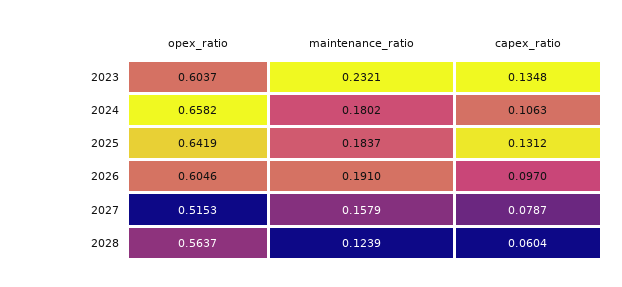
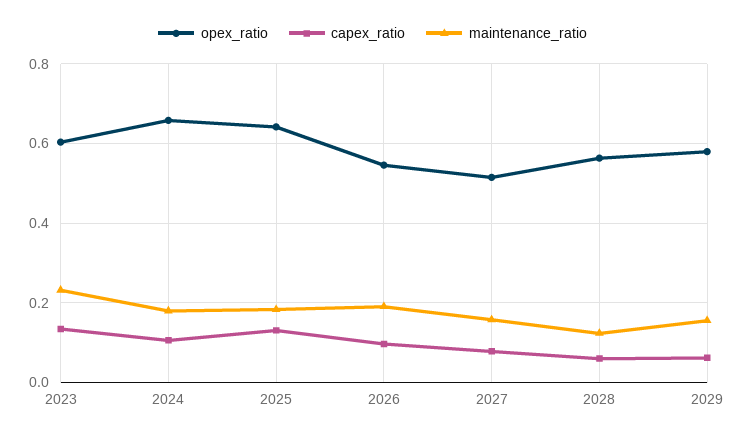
opex_ratio, 2026: 0.6046 -> 0.54
opex_ratio, 2029: none -> 0.58
capex_ratio, 2029: none -> 0.06
maintenance_ratio, 2029: none -> 0.16

